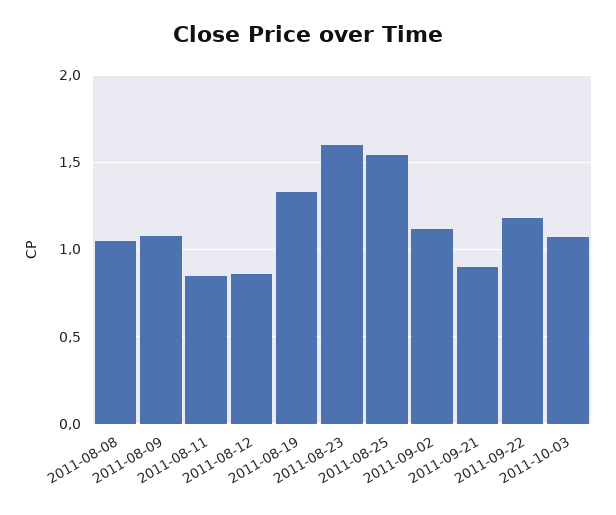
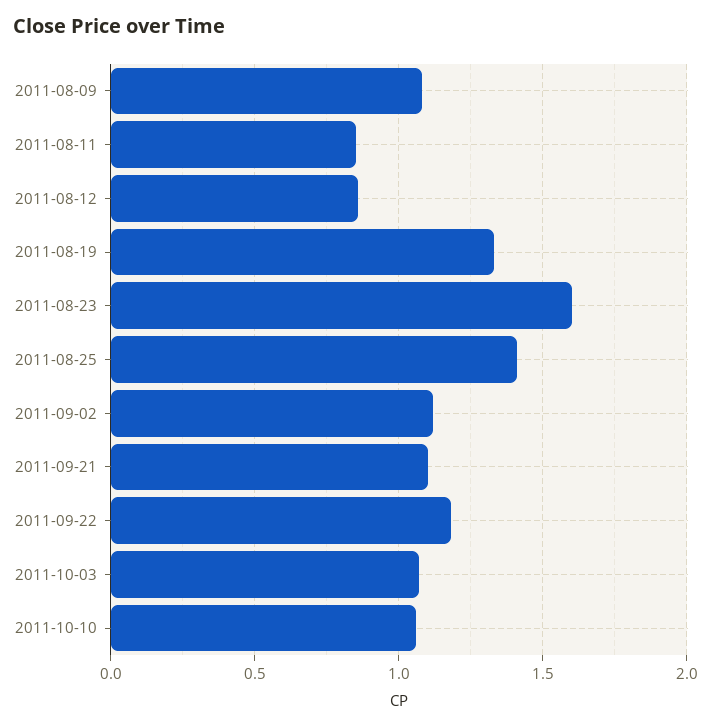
2011-08-08: 1.05 -> none
2011-08-25: 1.55 -> 1.4
2011-09-21: 0.9 -> 1.1
2011-10-10: none -> 1.05

